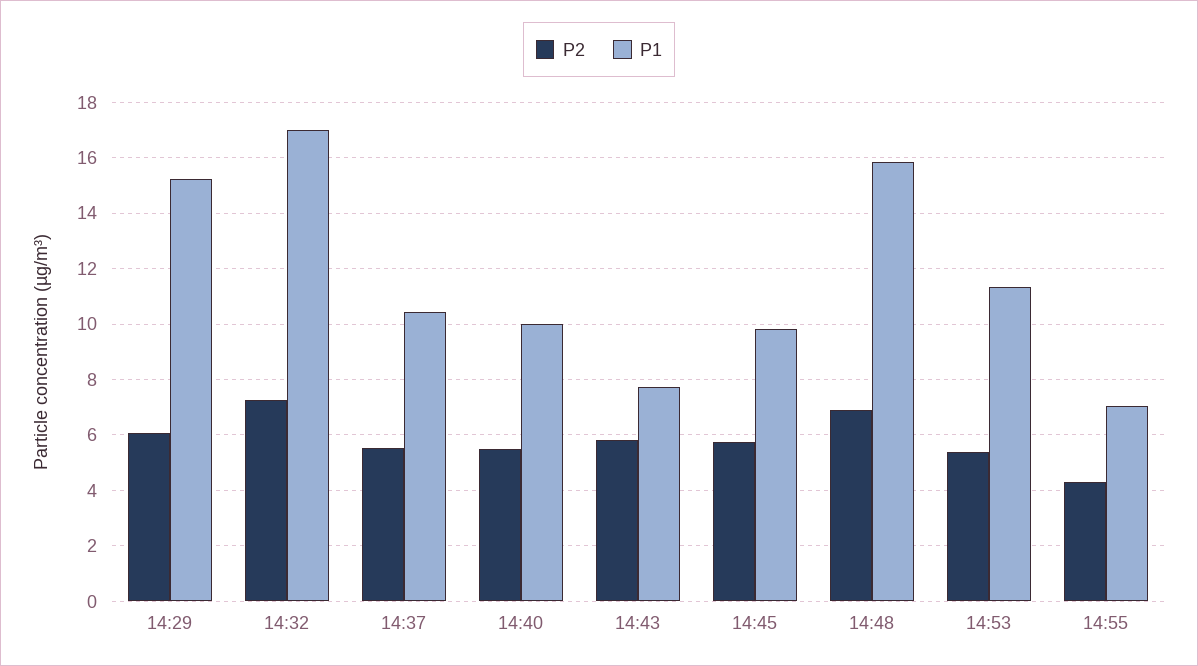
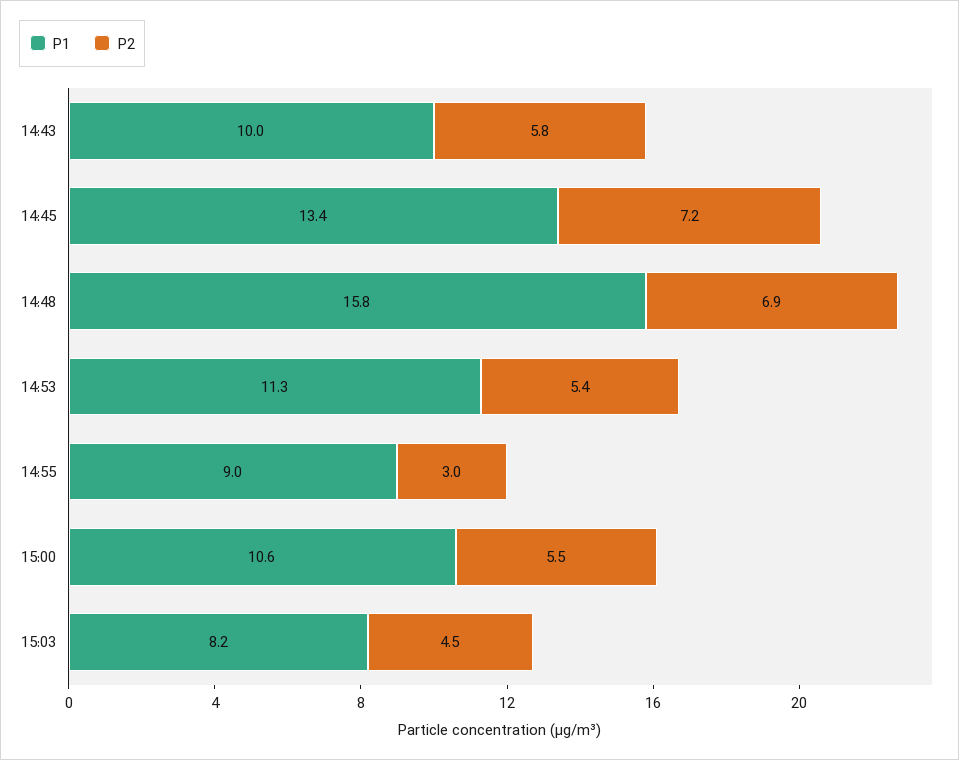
P2, 14:29: 6 -> none
P1, 14:29: 15.25 -> none
P2, 14:32: 7.25 -> none
P1, 14:32: 17 -> none
P2, 14:37: 5.5 -> none
P1, 14:37: 10.5 -> none
P2, 14:40: 5.5 -> none
P1, 14:40: 10 -> none
P1, 14:43: 7.75 -> 10
P2, 14:45: 5.75 -> 7.2
P1, 14:45: 9.75 -> 13.4
P2, 14:55: 4.25 -> 3
P1, 14:55: 7 -> 9
P1, 15:00: none -> 10.6
P2, 15:00: none -> 5.5
P1, 15:03: none -> 8.2
P2, 15:03: none -> 4.5

